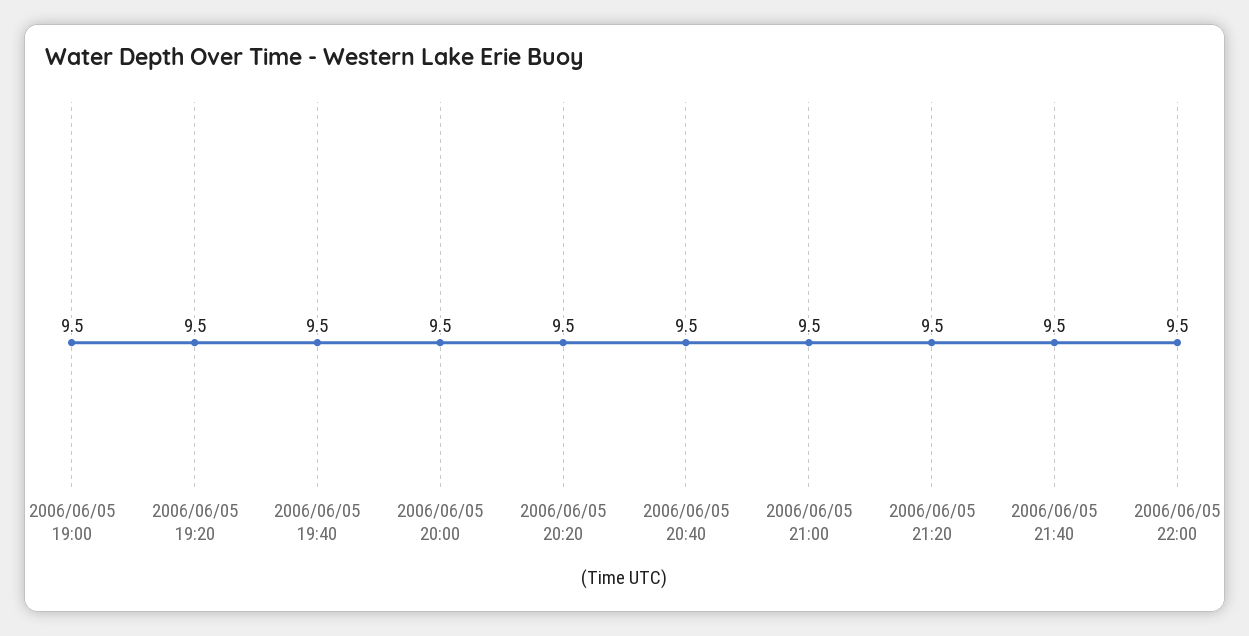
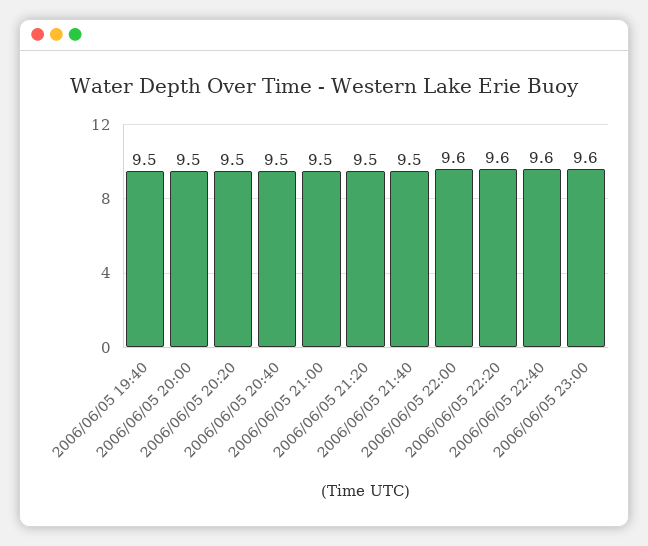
2006/06/05 19:00: 9.5 -> none
2006/06/05 19:20: 9.5 -> none
2006/06/05 22:00: 9.5 -> 9.6
2006/06/05 22:20: none -> 9.6
2006/06/05 22:40: none -> 9.6
2006/06/05 23:00: none -> 9.6

